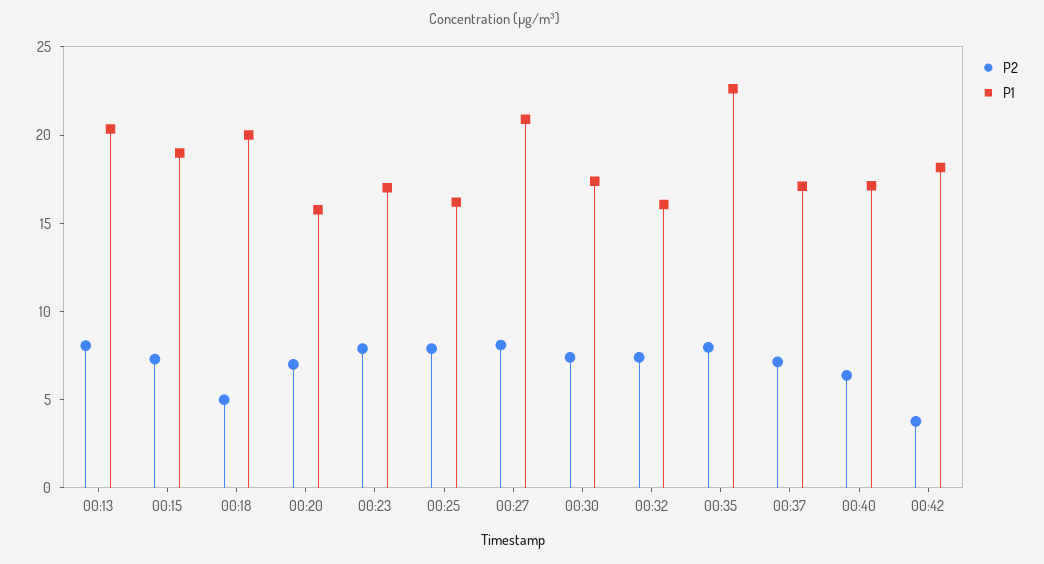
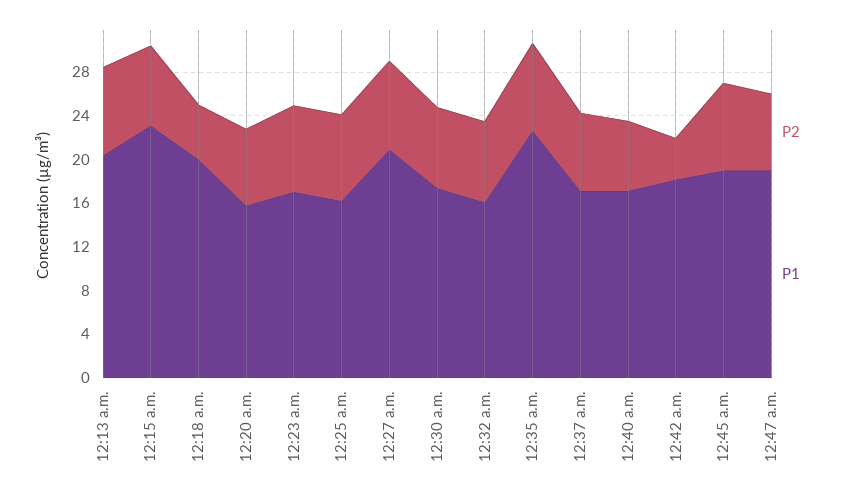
P1, 00:15: 19 -> 23
P2, 12:45 a.m.: none -> 8
P1, 12:45 a.m.: none -> 19
P2, 12:47 a.m.: none -> 7
P1, 12:47 a.m.: none -> 19

